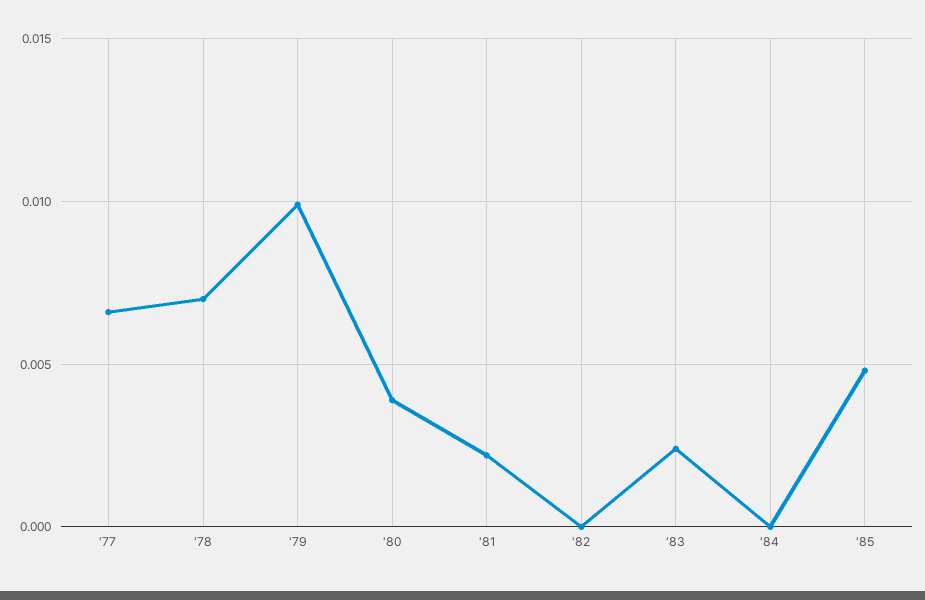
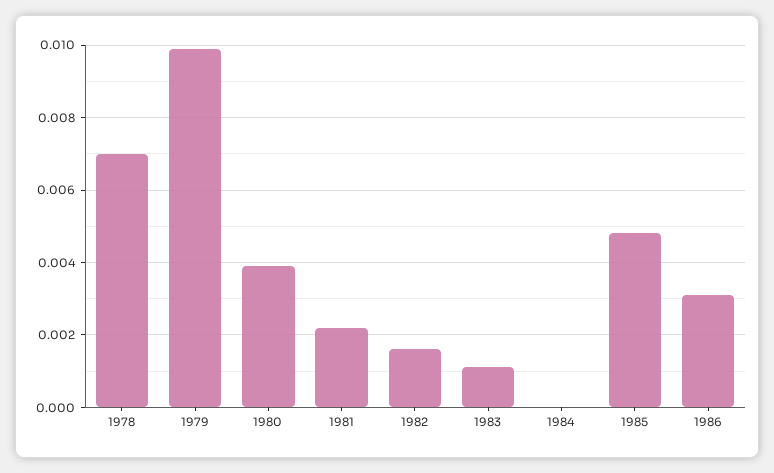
'77: 0.0065 -> none
'82: 0 -> 0.0015
'83: 0.0025 -> 0.001
1986: none -> 0.003

